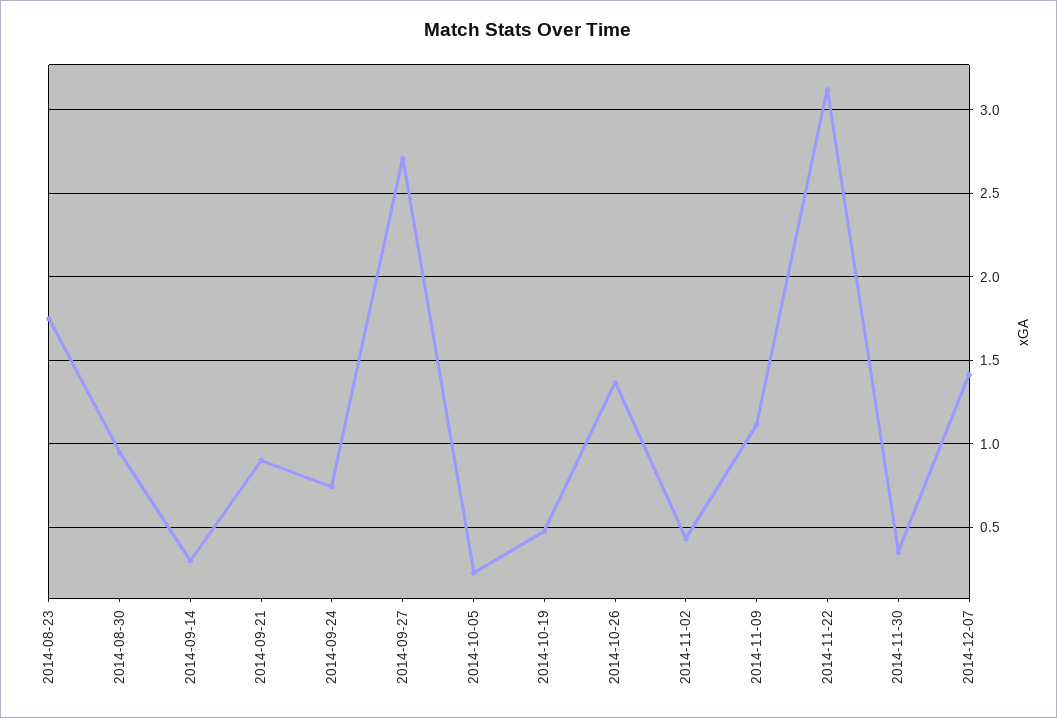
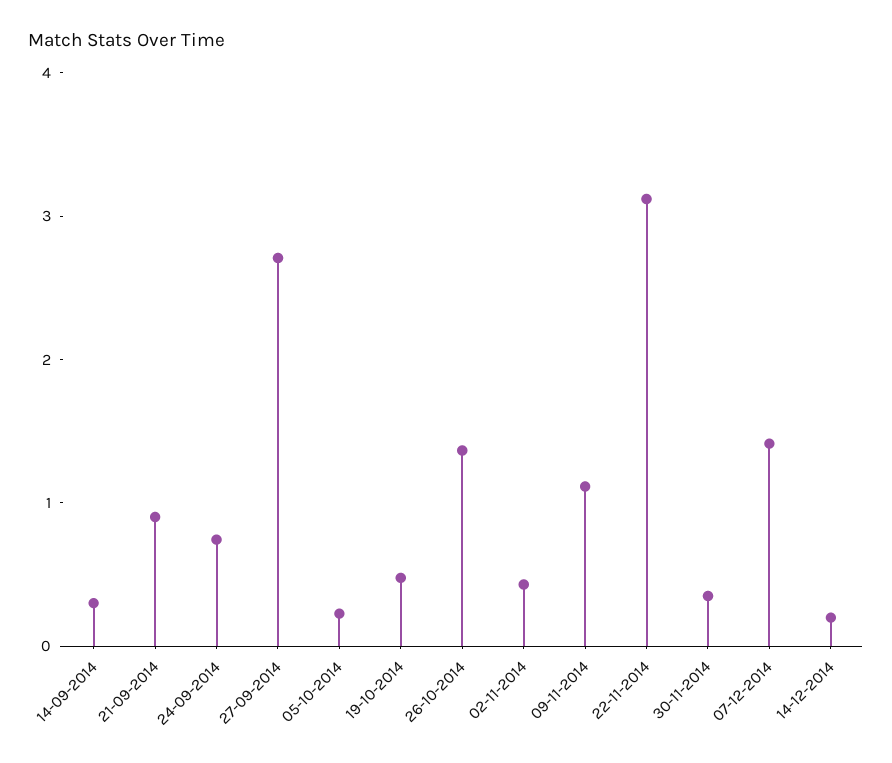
2014-08-23: 1.75 -> none
2014-08-30: 0.95 -> none
14-12-2014: none -> 0.2

